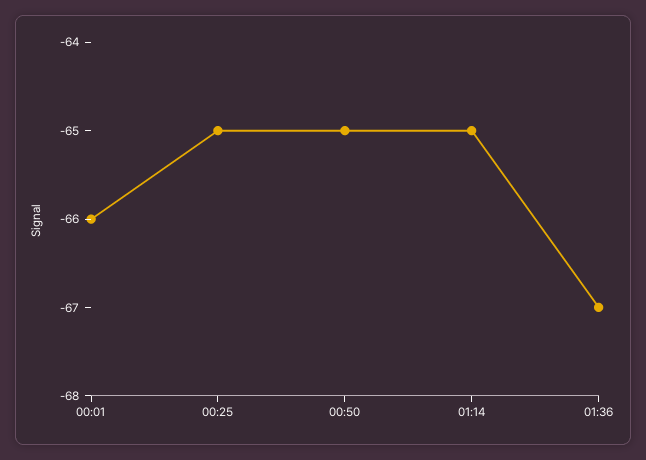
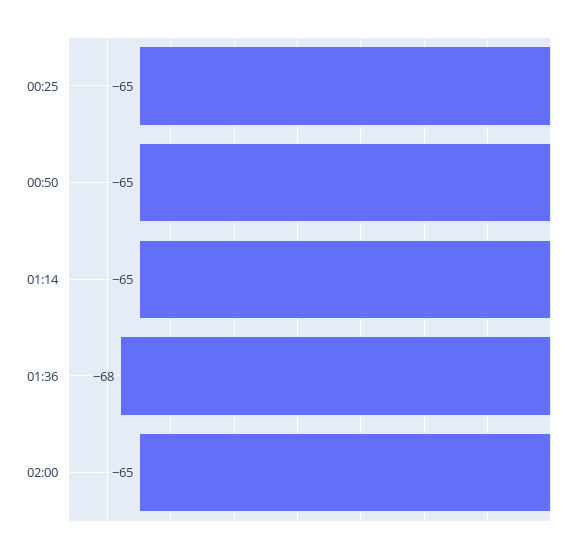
00:01: -66 -> none
01:36: -67 -> -68
02:00: none -> -65

